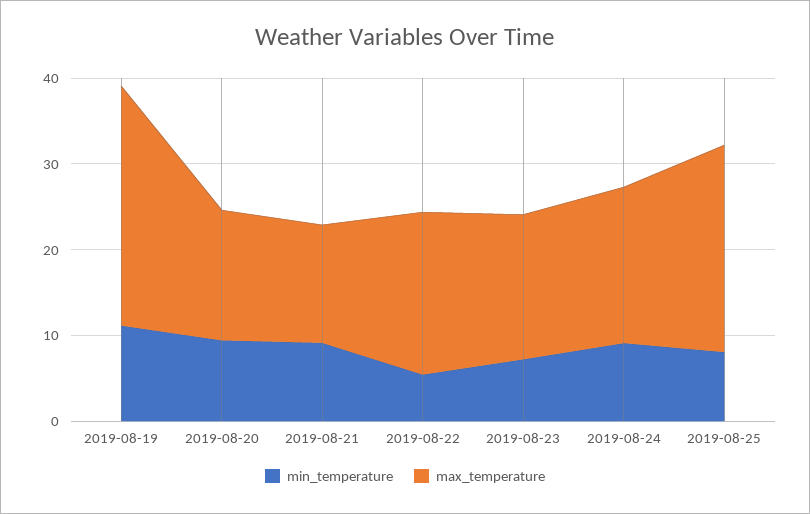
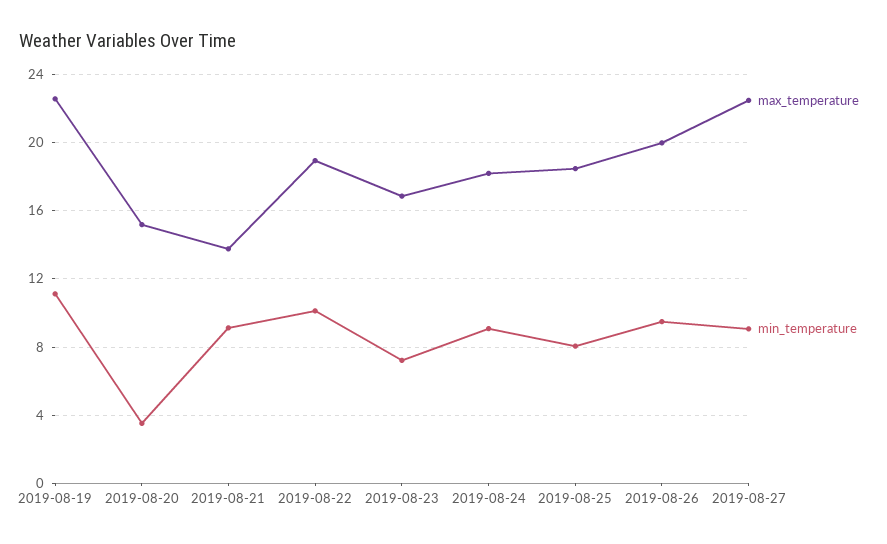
max_temperature, 2019-08-19: 28 -> 22.5
min_temperature, 2019-08-20: 10 -> 3.5
min_temperature, 2019-08-22: 6 -> 10
max_temperature, 2019-08-25: 24 -> 18.5
max_temperature, 2019-08-26: none -> 20
min_temperature, 2019-08-26: none -> 9.5
max_temperature, 2019-08-27: none -> 22.5
min_temperature, 2019-08-27: none -> 9

